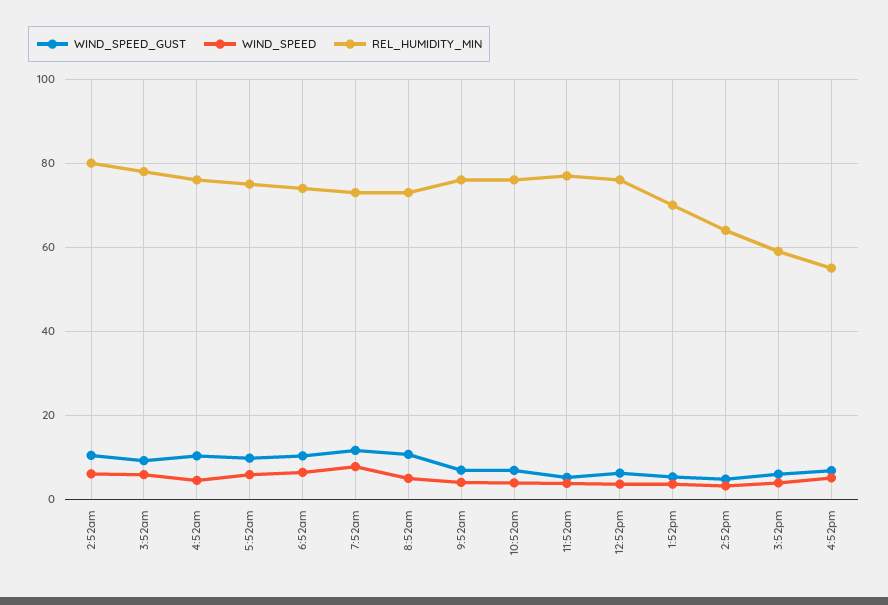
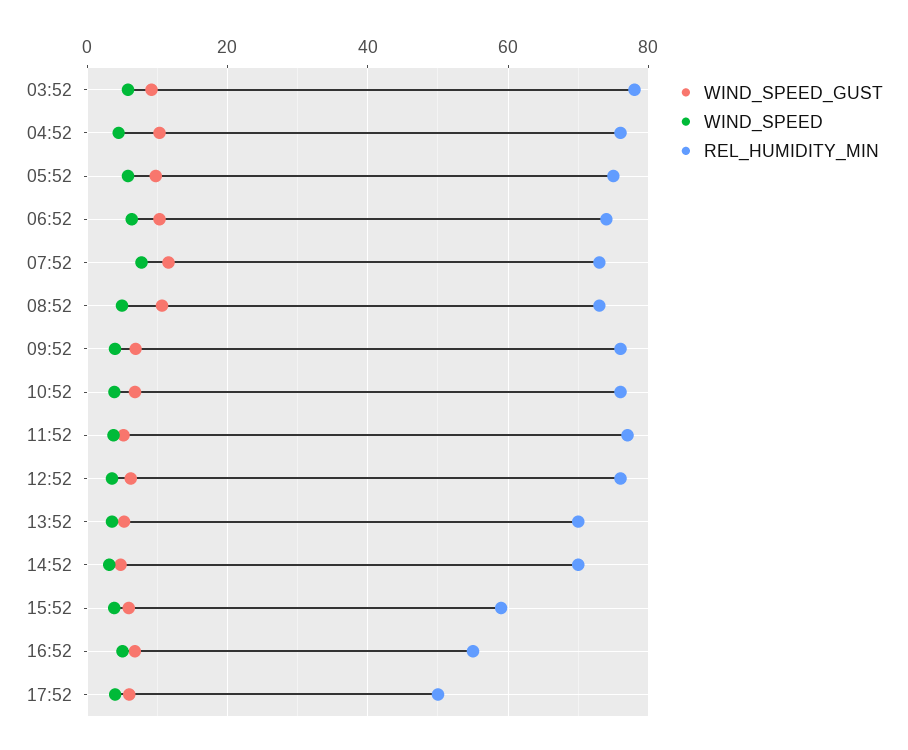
WIND_SPEED_GUST, 2:52am: 10 -> none
WIND_SPEED, 2:52am: 6 -> none
REL_HUMIDITY_MIN, 2:52am: 80 -> none
REL_HUMIDITY_MIN, 2:52pm: 64 -> 70
WIND_SPEED_GUST, 17:52: none -> 6
WIND_SPEED, 17:52: none -> 4
REL_HUMIDITY_MIN, 17:52: none -> 50

